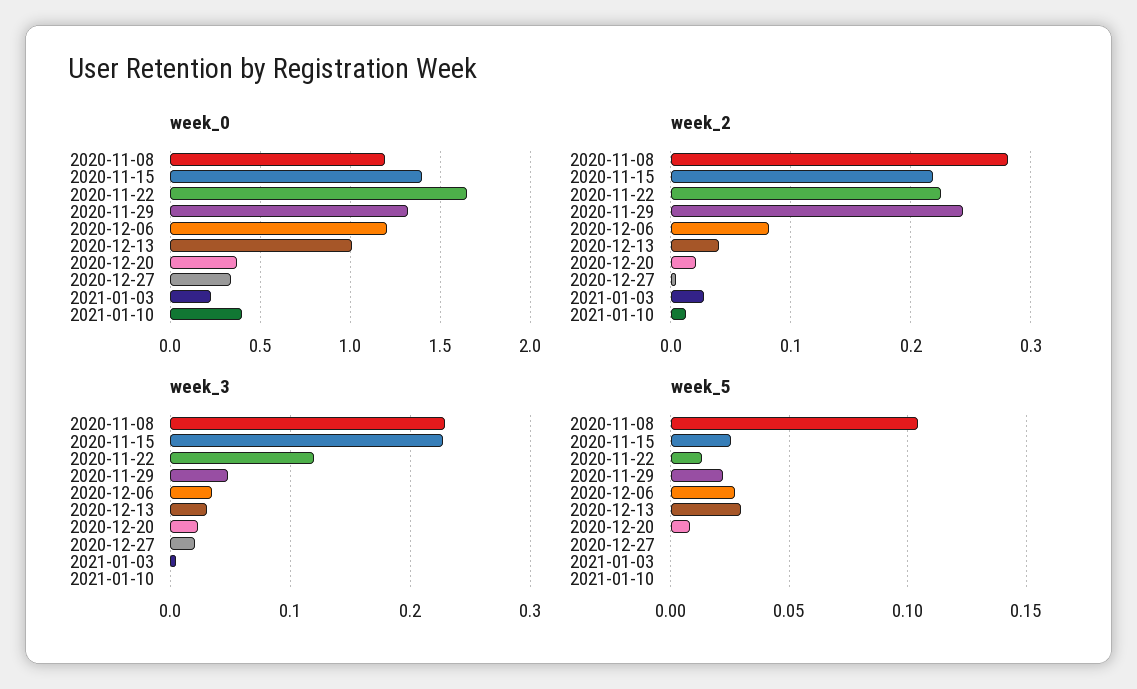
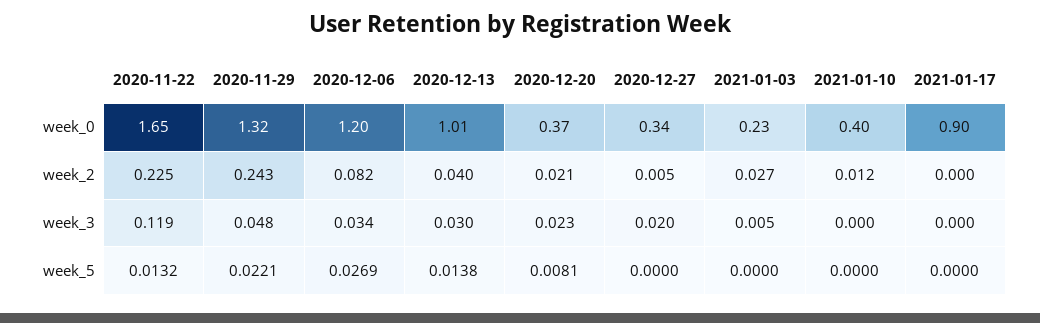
week_0, 2020-11-08: 1.2 -> none
week_0, 2020-11-15: 1.4 -> none
week_2, 2020-11-08: 0.28 -> none
week_2, 2020-11-15: 0.22 -> none
week_3, 2020-11-08: 0.23 -> none
week_3, 2020-11-15: 0.23 -> none
week_5, 2020-11-08: 0.105 -> none
week_5, 2020-11-15: 0.025 -> none
week_5, 2020-12-13: 0.03 -> 0.0138
week_0, 2021-01-17: none -> 0.9
week_2, 2021-01-17: none -> 0
week_3, 2021-01-17: none -> 0
week_5, 2021-01-17: none -> 0

